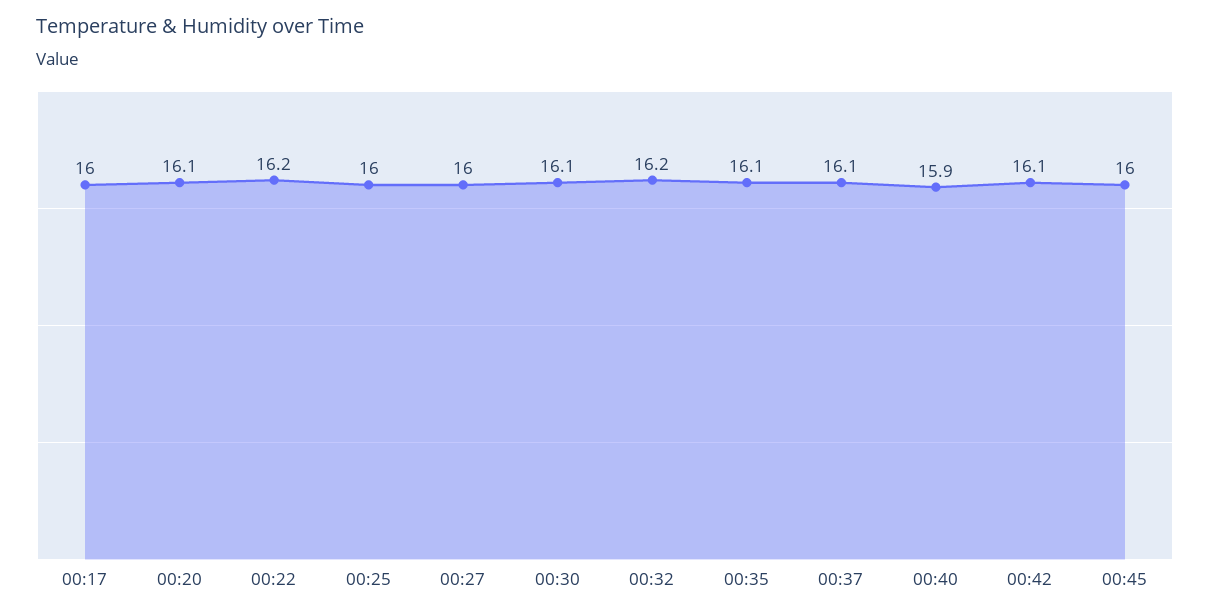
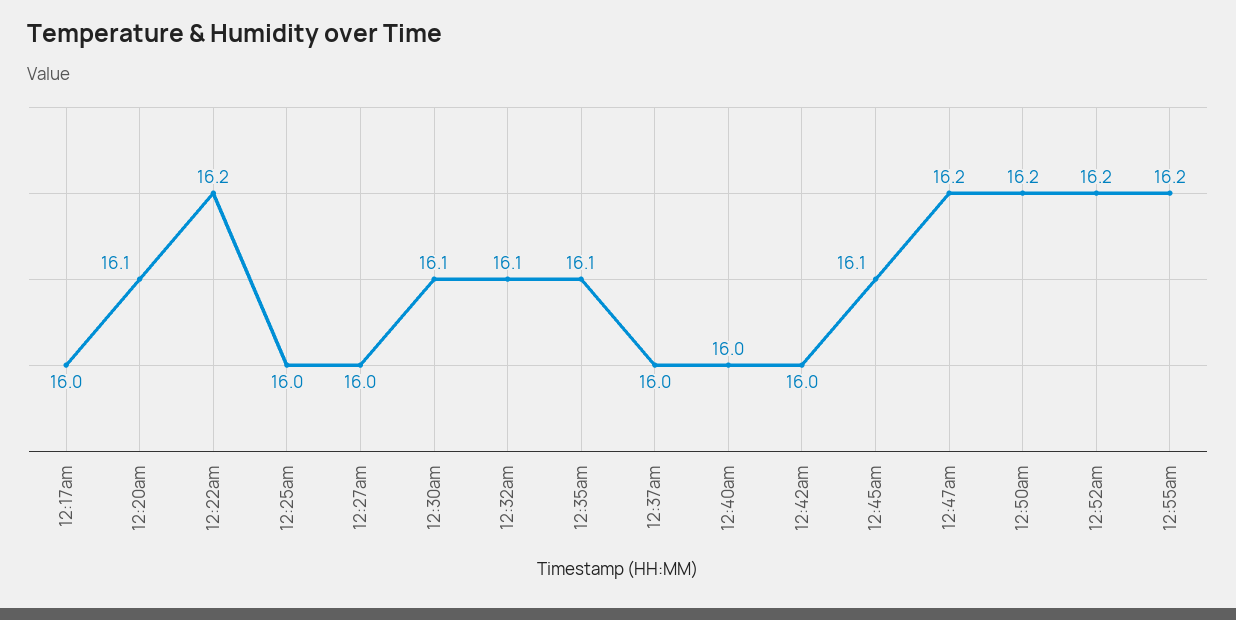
00:32: 16.2 -> 16.1
00:37: 16.1 -> 16
00:40: 15.9 -> 16
00:42: 16.1 -> 16
00:45: 16 -> 16.1
12:47am: none -> 16.2
12:50am: none -> 16.2
12:52am: none -> 16.2
12:55am: none -> 16.2

